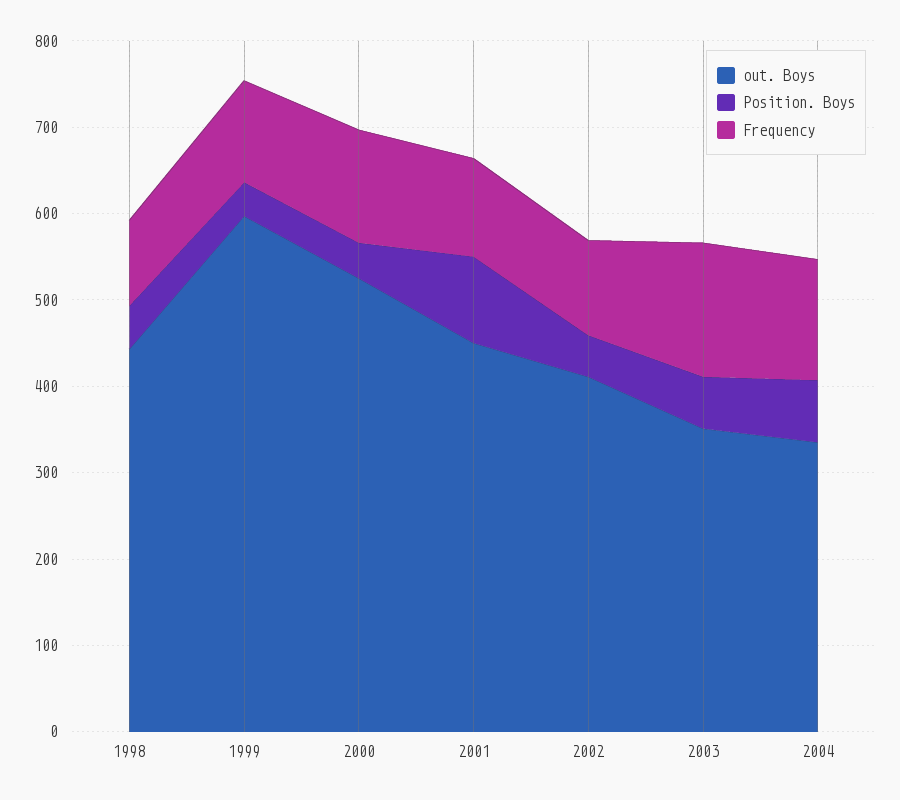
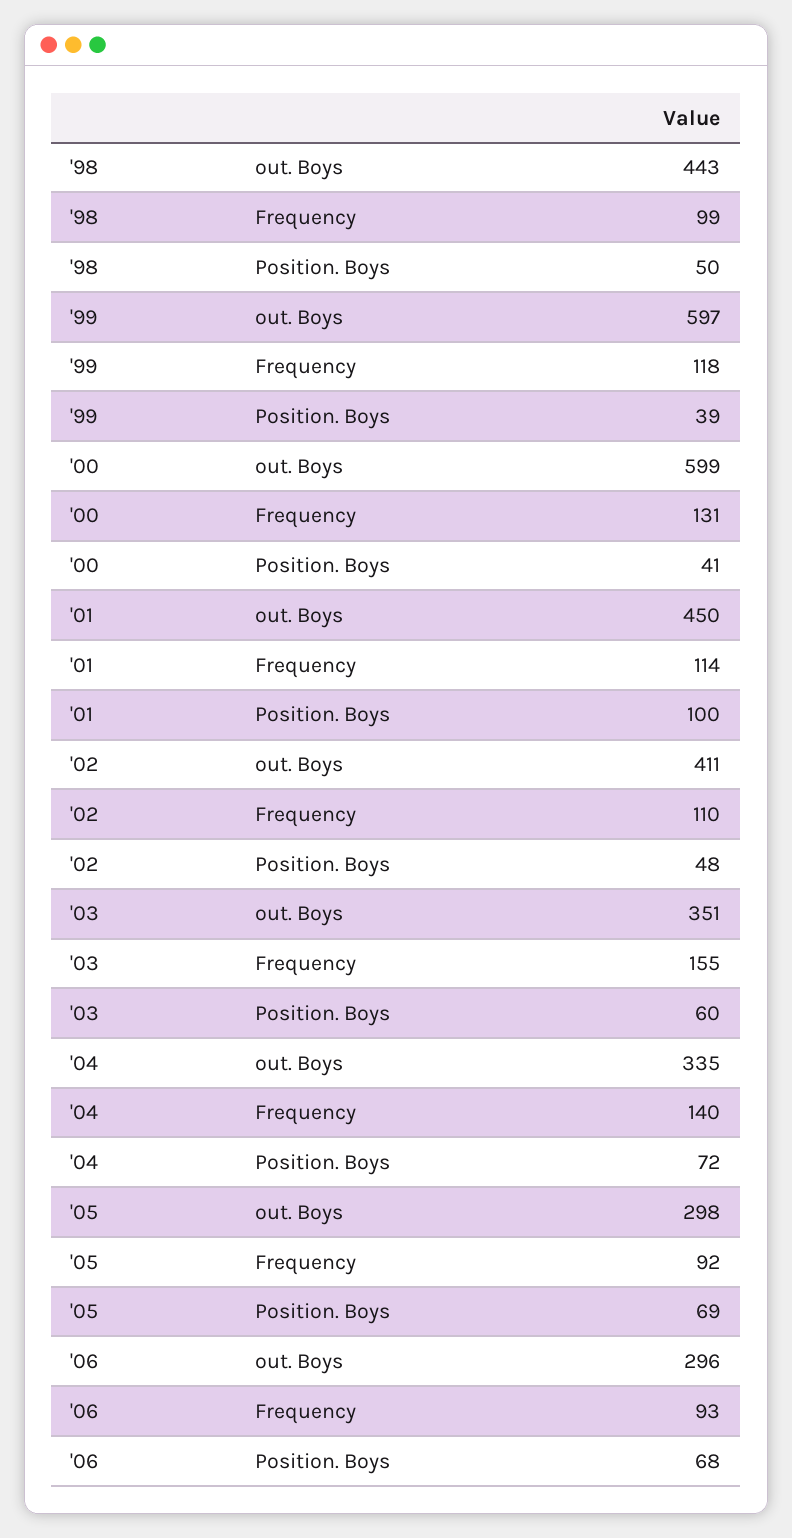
out. Boys, 2000: 520 -> 599
out. Boys, '05: none -> 298
Frequency, '05: none -> 92
Position. Boys, '05: none -> 69
out. Boys, '06: none -> 296
Frequency, '06: none -> 93
Position. Boys, '06: none -> 68

